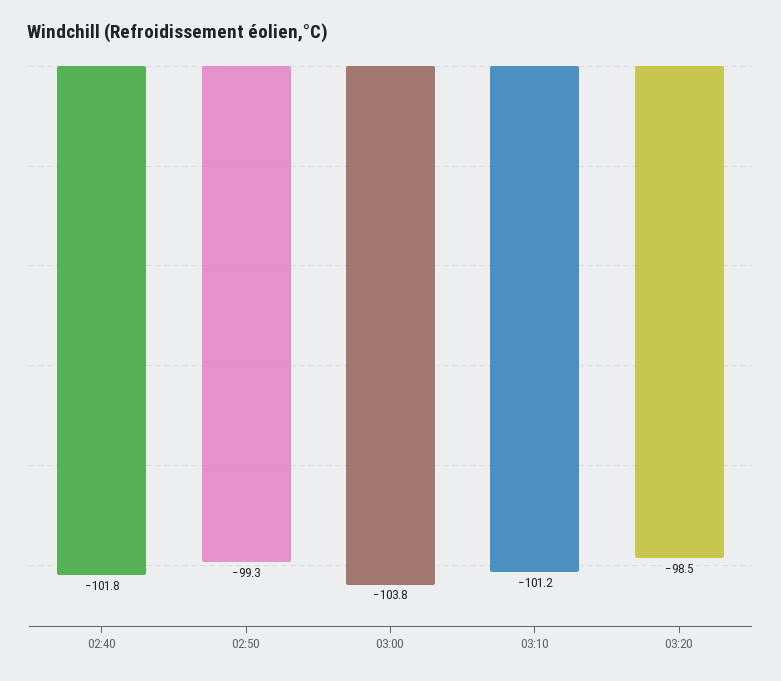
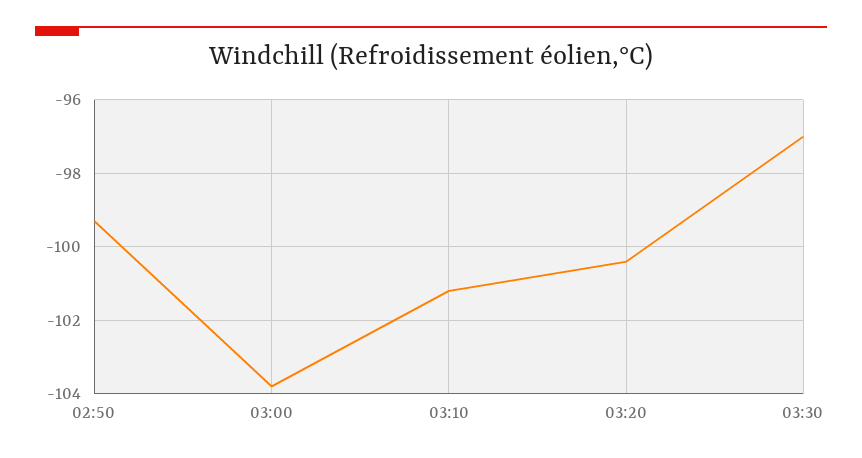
02:40: -101.8 -> none
03:20: -98.5 -> -100.5
03:30: none -> -97

